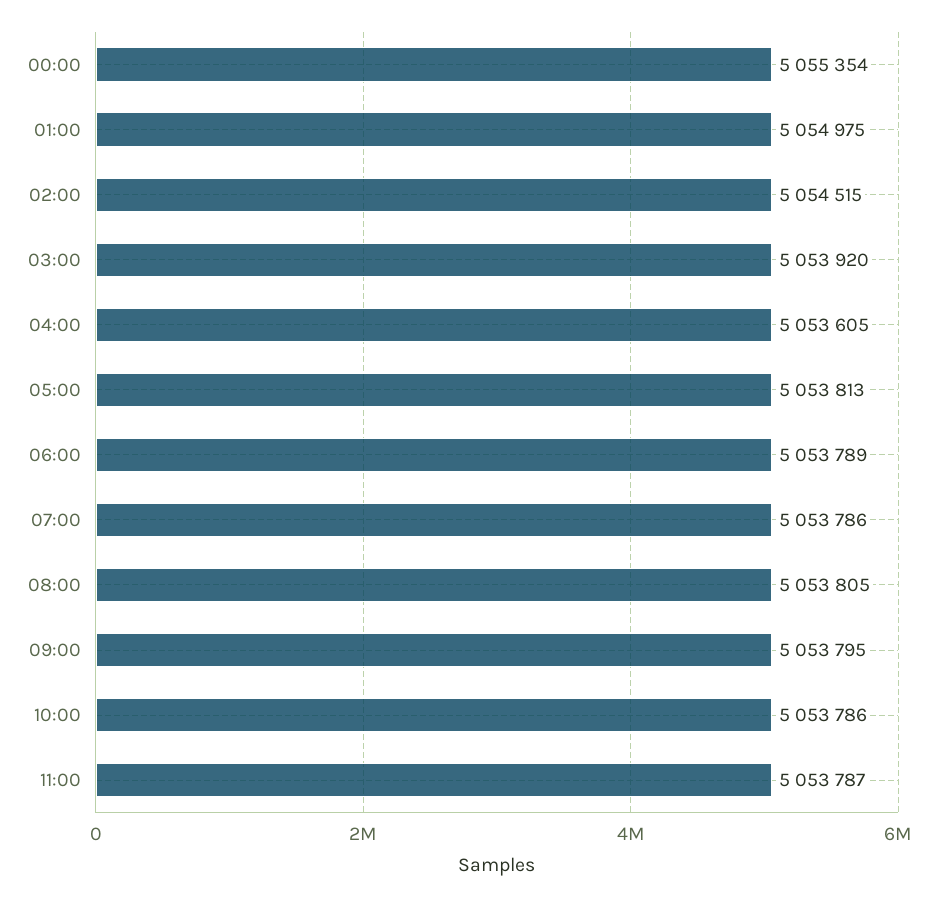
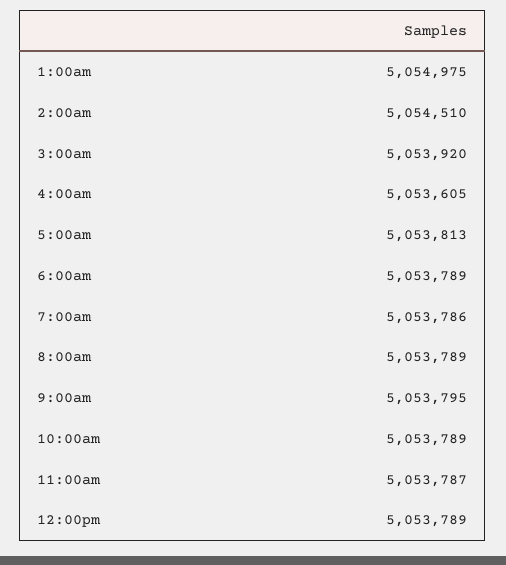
00:00: 5055354 -> none
02:00: 5054515 -> 5054510
08:00: 5053805 -> 5053789
10:00: 5053786 -> 5053789
12:00pm: none -> 5053789

